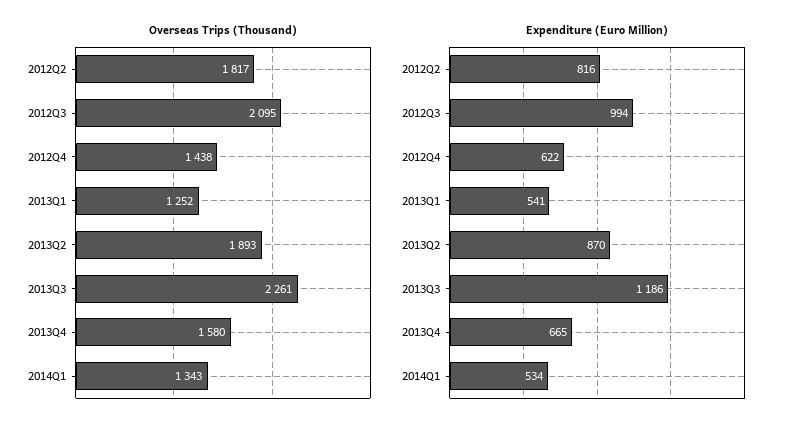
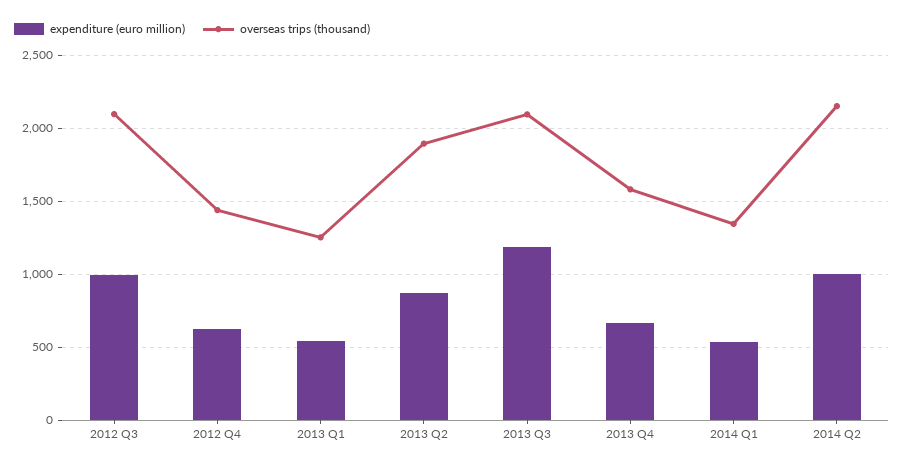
Overseas Trips (Thousand), 2012Q2: 1817 -> none
Overseas Trips (Thousand), 2013Q3: 2261 -> 2100
Expenditure (Euro Million), 2012Q2: 816 -> none
Expenditure (Euro Million), 2014 Q2: none -> 1000
Overseas Trips (Thousand), 2014 Q2: none -> 2150

